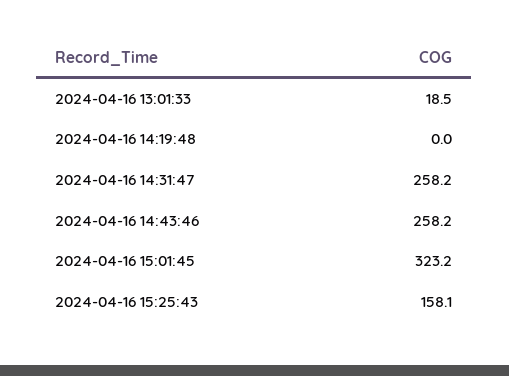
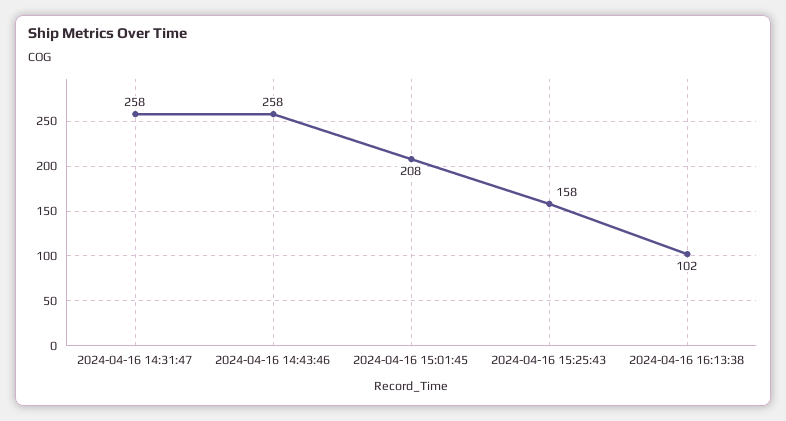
2024-04-16 13:01:33: 18.5 -> none
2024-04-16 14:19:48: 0 -> none
2024-04-16 15:01:45: 323.2 -> 208
2024-04-16 16:13:38: none -> 102

